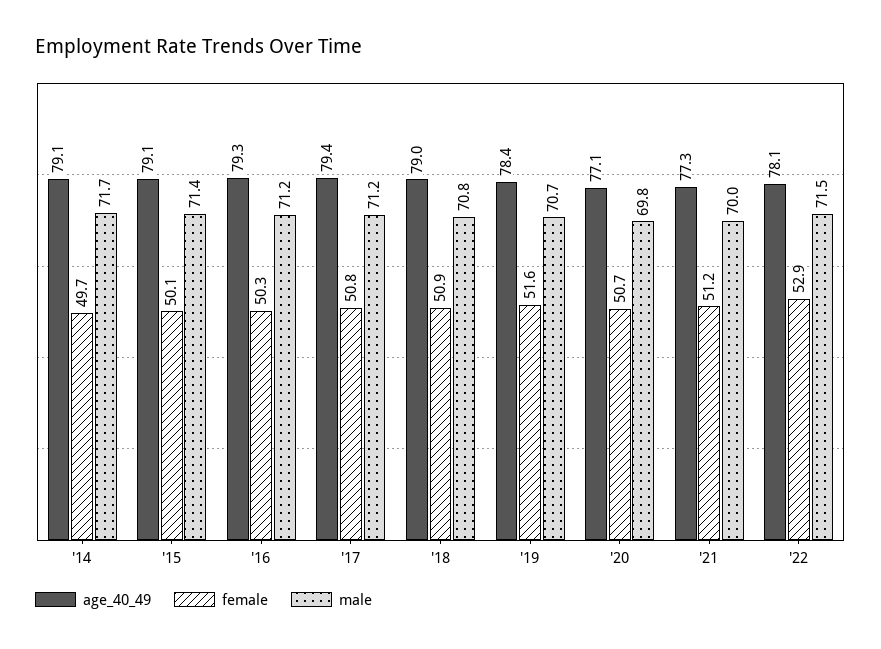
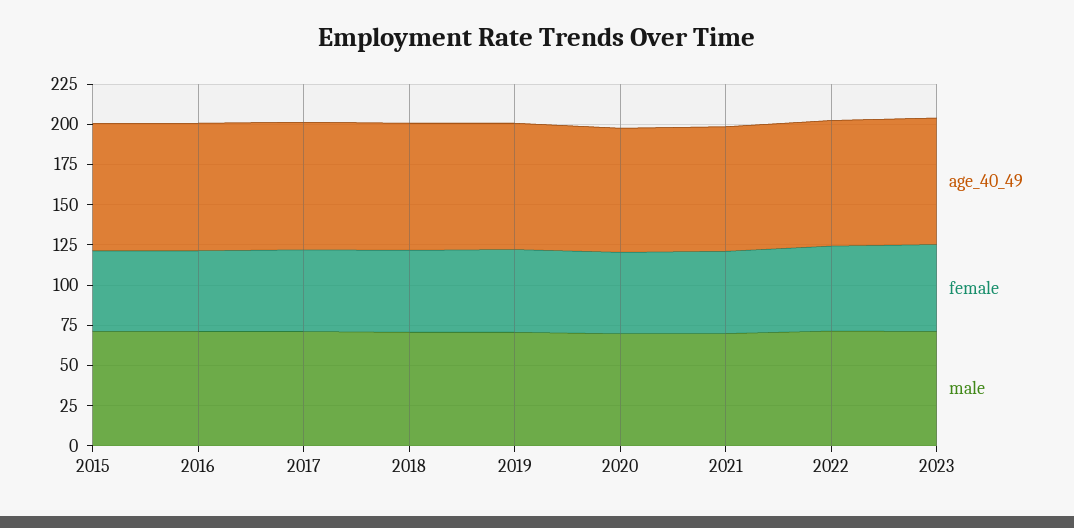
age_40_49, '14: 79.1 -> none
female, '14: 49.7 -> none
male, '14: 71.7 -> none
age_40_49, 2023: none -> 80
female, 2023: none -> 55
male, 2023: none -> 70

